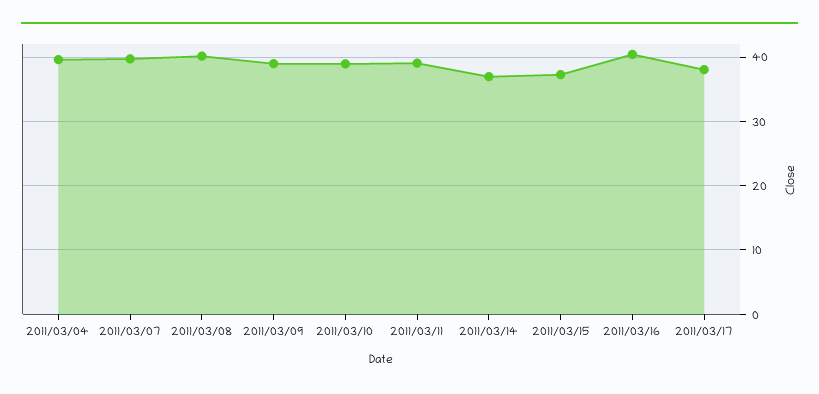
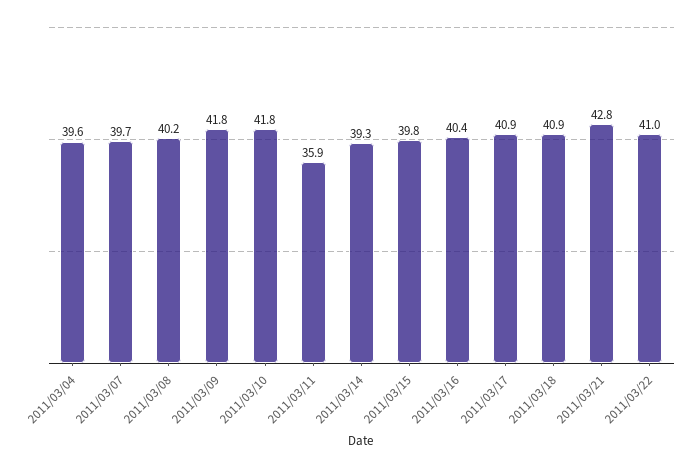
2011/03/09: 39 -> 41.8
2011/03/10: 39 -> 41.8
2011/03/11: 39 -> 35.9
2011/03/14: 37 -> 39.3
2011/03/15: 37 -> 39.8
2011/03/17: 38 -> 40.9
2011/03/18: none -> 40.9
2011/03/21: none -> 42.8
2011/03/22: none -> 41

